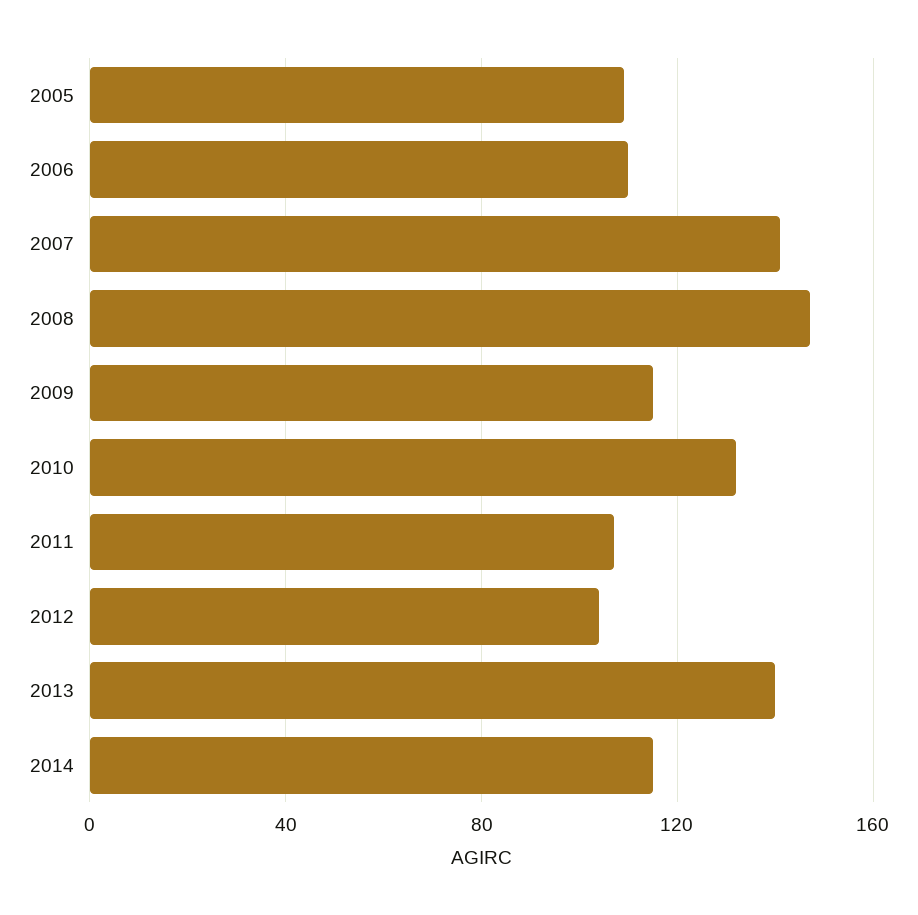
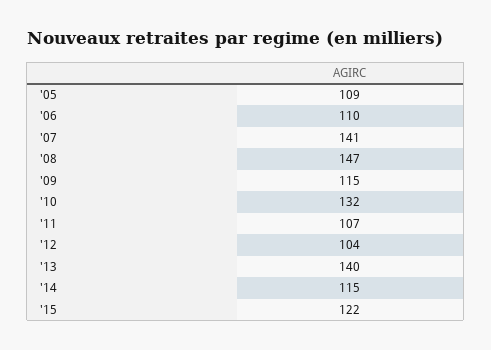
'15: none -> 122

